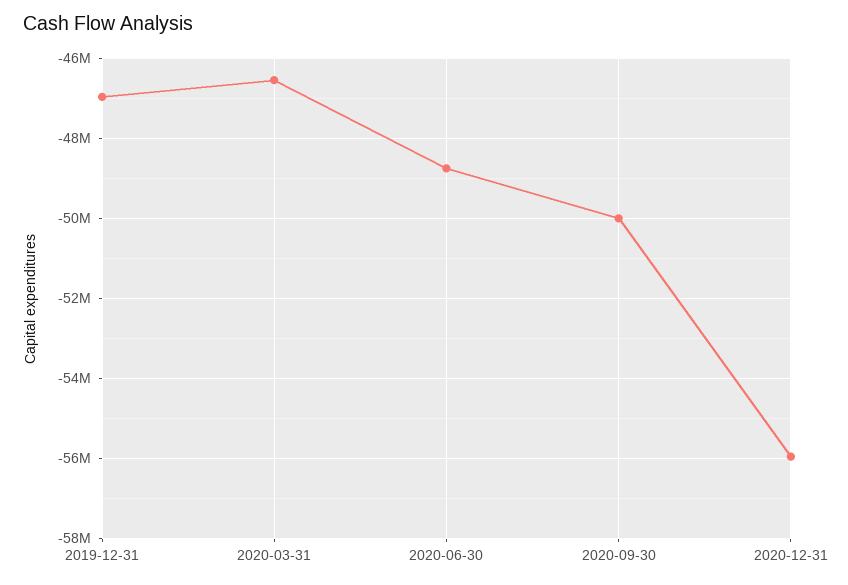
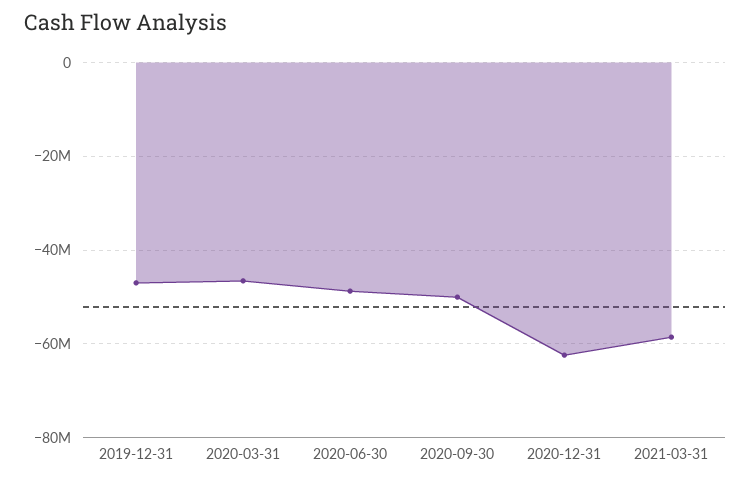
2020-12-31: -56000000 -> -62000000
2021-03-31: none -> -58000000

